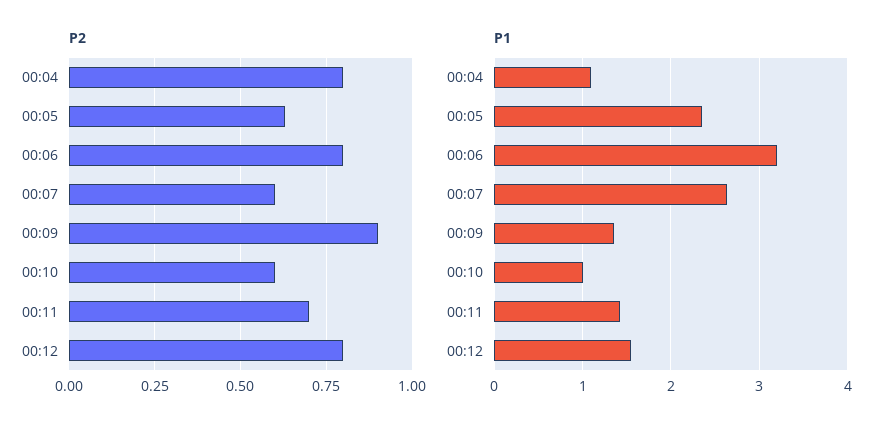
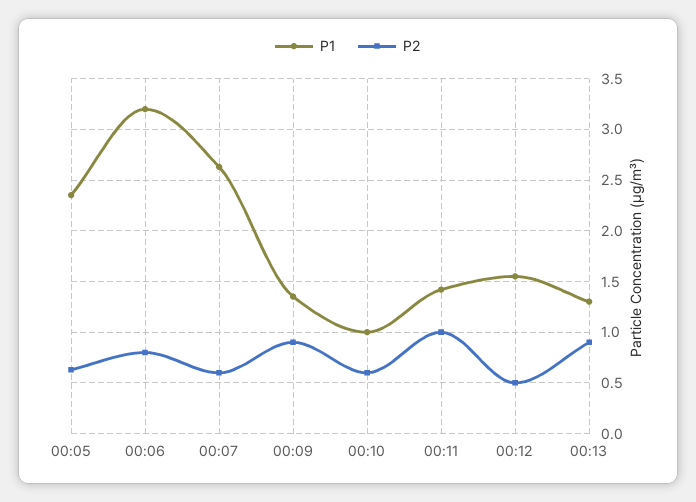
P2, 00:04: 0.8 -> none
P2, 00:11: 0.7 -> 1
P2, 00:12: 0.8 -> 0.5
P1, 00:04: 1.1 -> none
P1, 00:13: none -> 1.3
P2, 00:13: none -> 0.9

